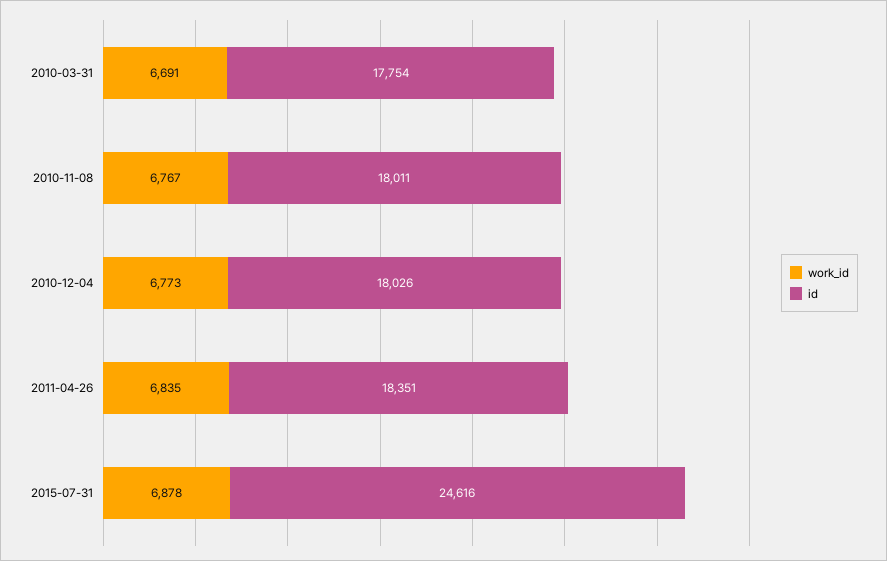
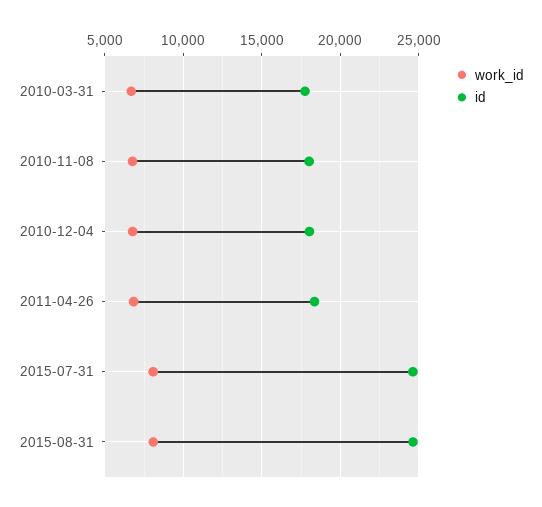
work_id, 2015-07-31: 6878 -> 8000
work_id, 2015-08-31: none -> 8000
id, 2015-08-31: none -> 24500

